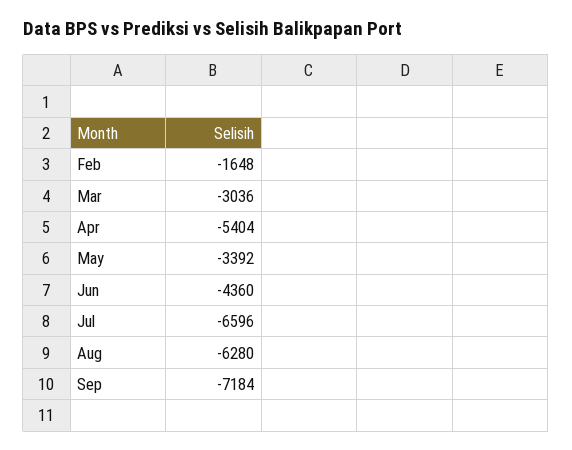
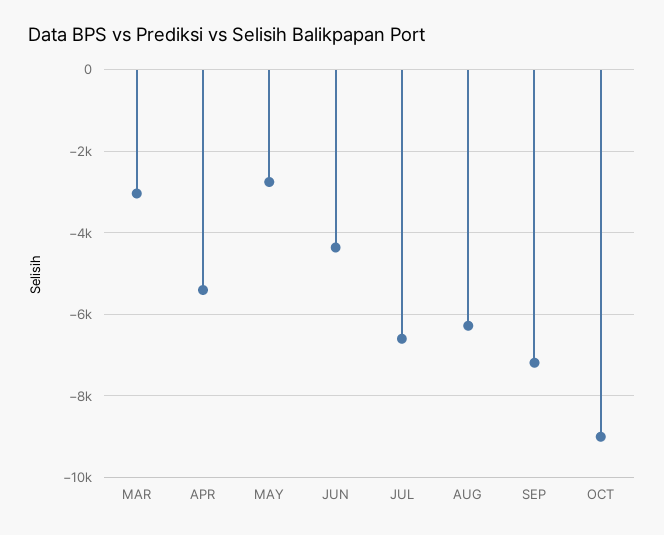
Feb: -1648 -> none
May: -3392 -> -2800
OCT: none -> -9000

